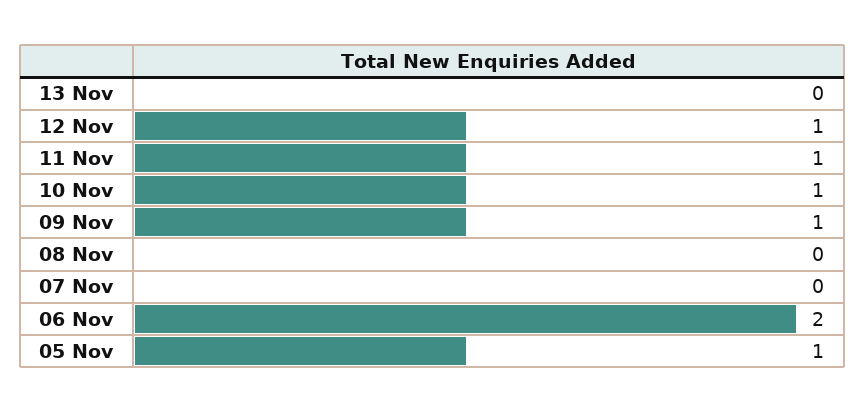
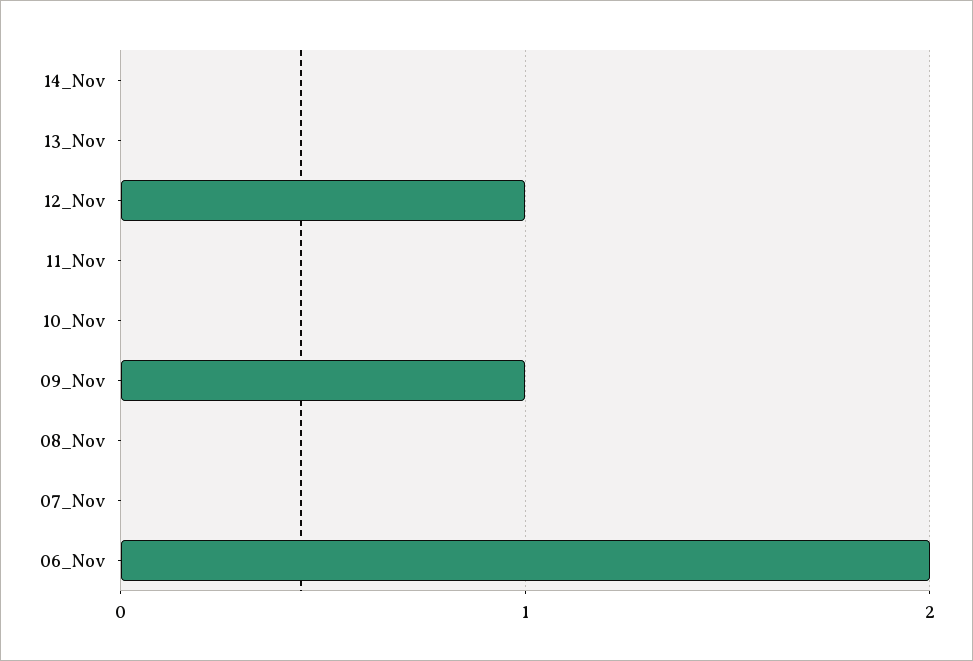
11 Nov: 1 -> 0
10 Nov: 1 -> 0
05 Nov: 1 -> none
14_Nov: none -> 0

